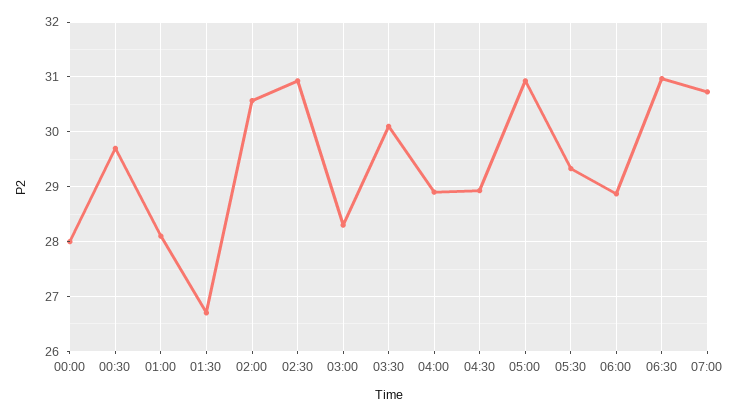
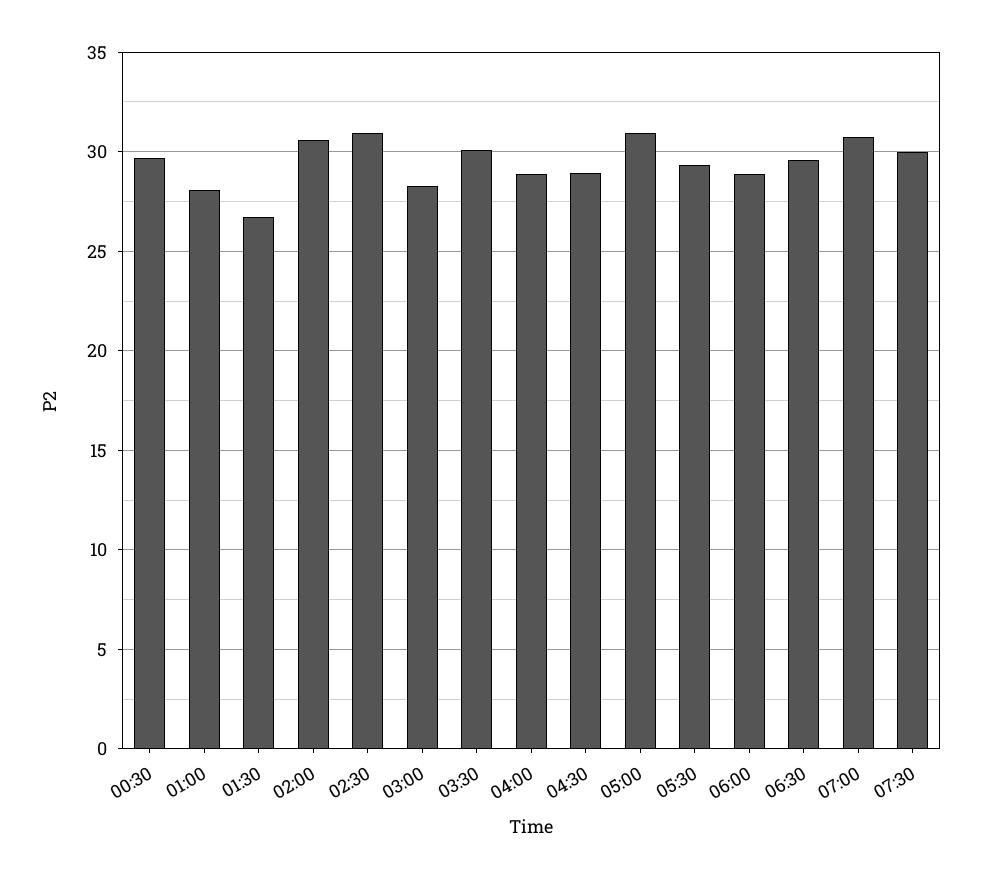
00:00: 28 -> none
06:30: 31 -> 29.5
07:30: none -> 30

